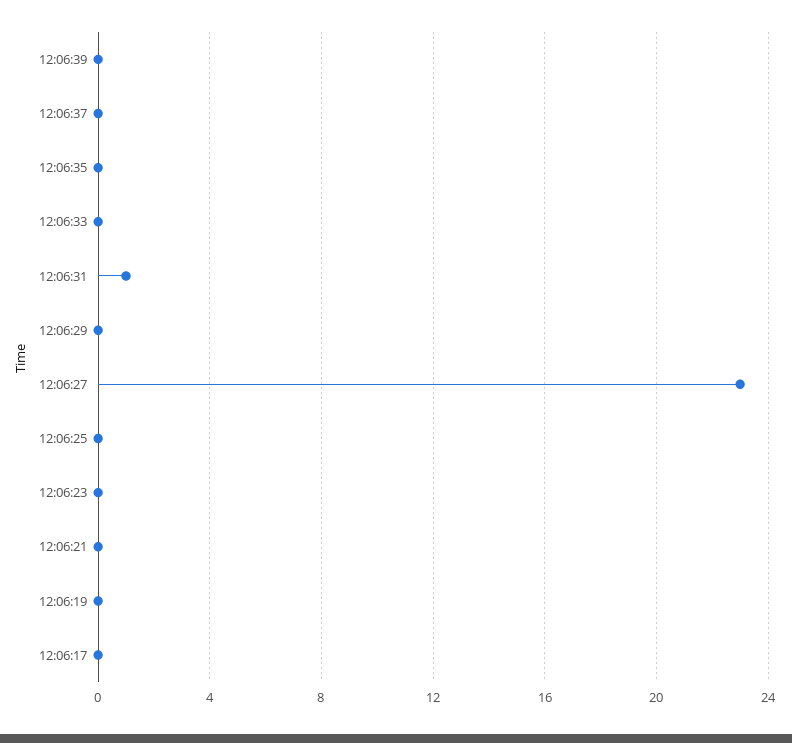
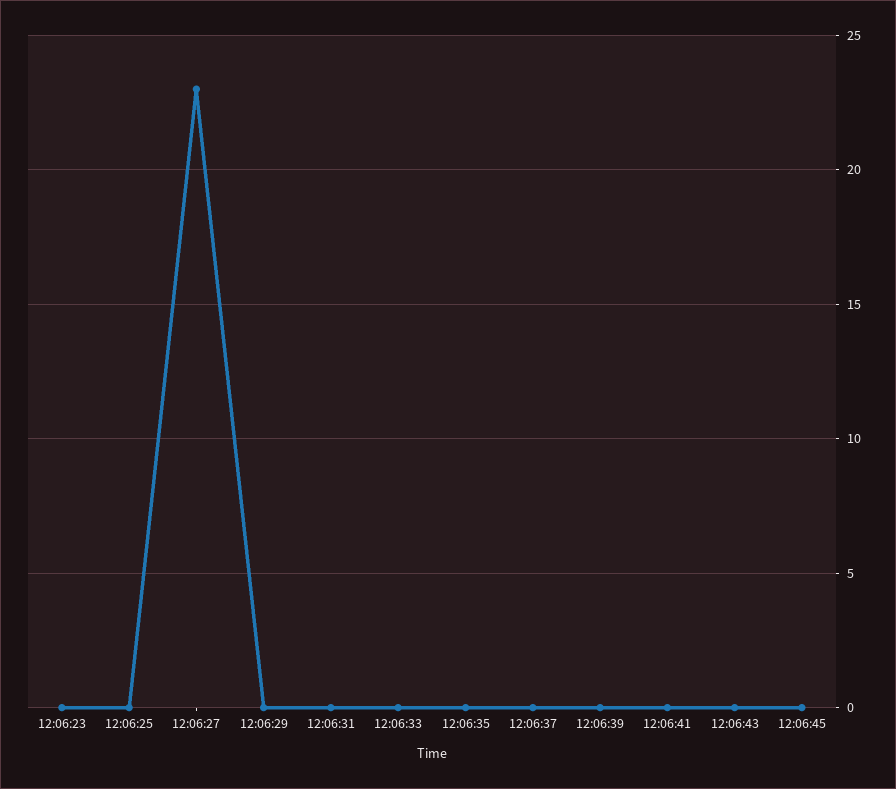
12:06:31: 1 -> 0
12:06:21: 0 -> none
12:06:19: 0 -> none
12:06:17: 0 -> none
12:06:41: none -> 0
12:06:43: none -> 0
12:06:45: none -> 0

